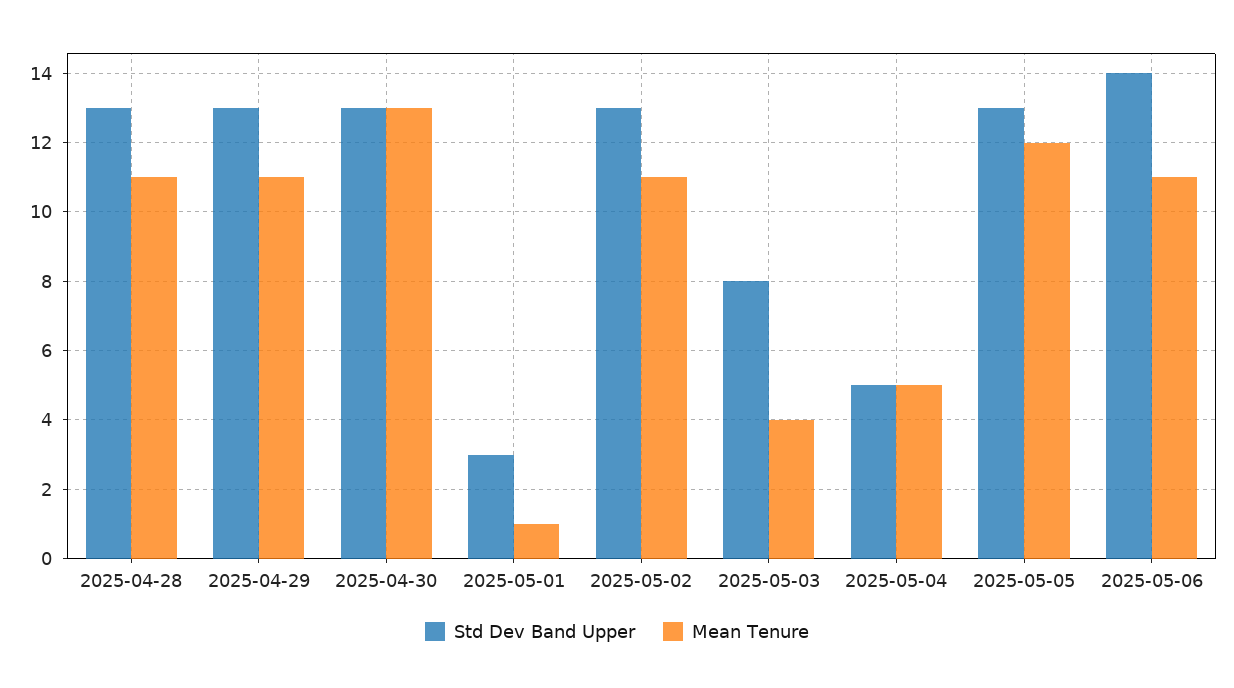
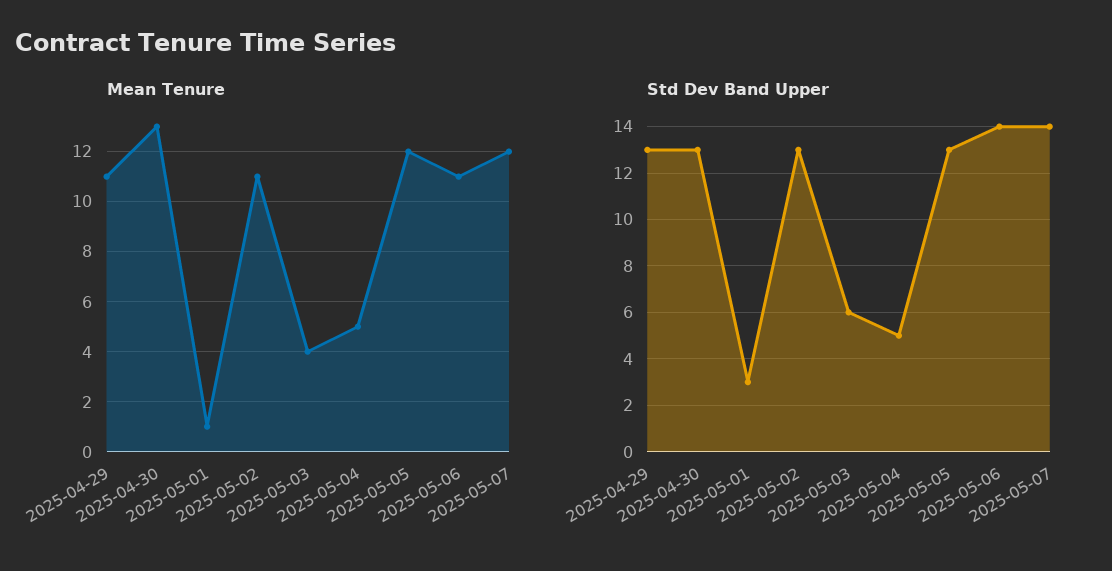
Std Dev Band Upper, 2025-04-28: 13 -> none
Mean Tenure, 2025-04-28: 11 -> none
Std Dev Band Upper, 2025-05-03: 8 -> 6
Mean Tenure, 2025-05-07: none -> 12
Std Dev Band Upper, 2025-05-07: none -> 14

